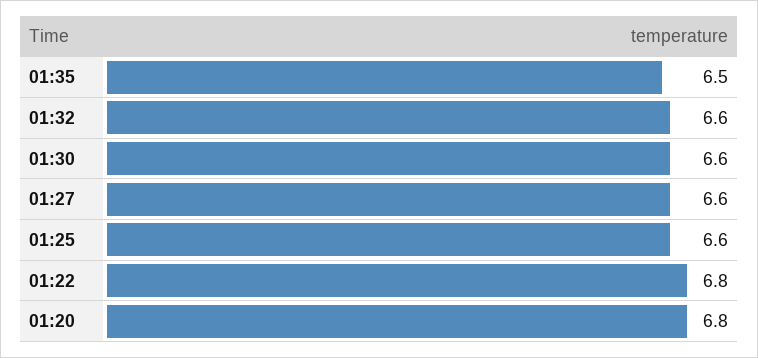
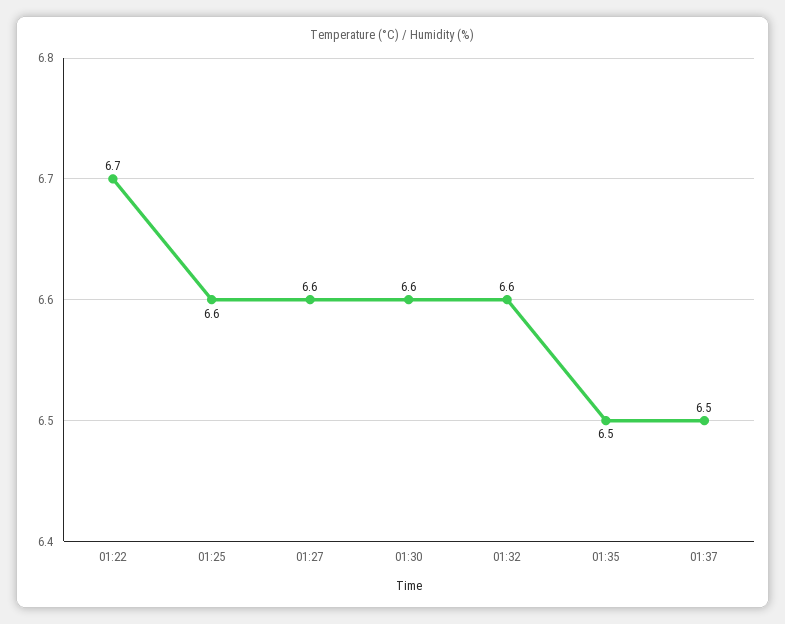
01:22: 6.8 -> 6.7
01:20: 6.8 -> none
01:37: none -> 6.5

